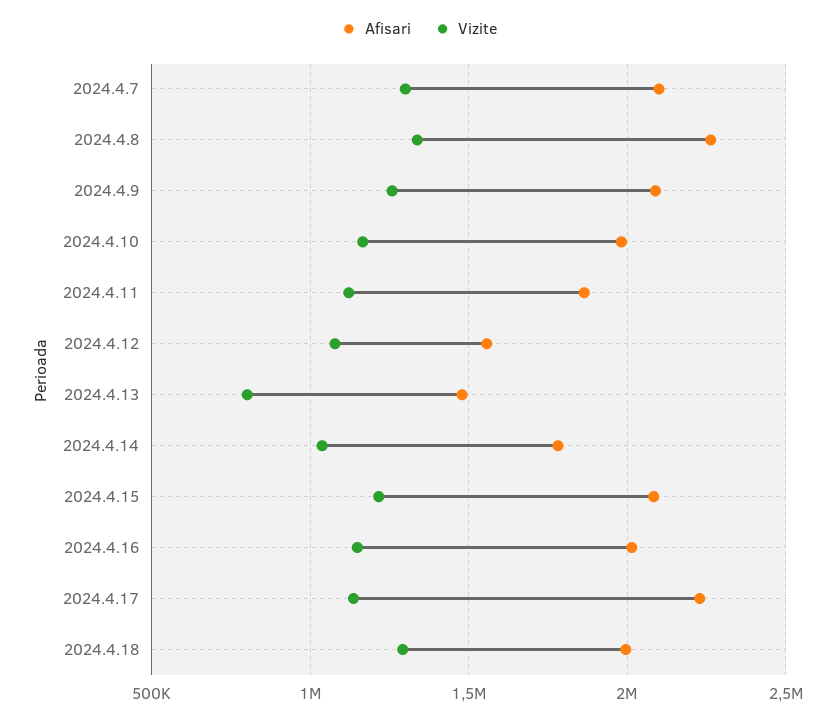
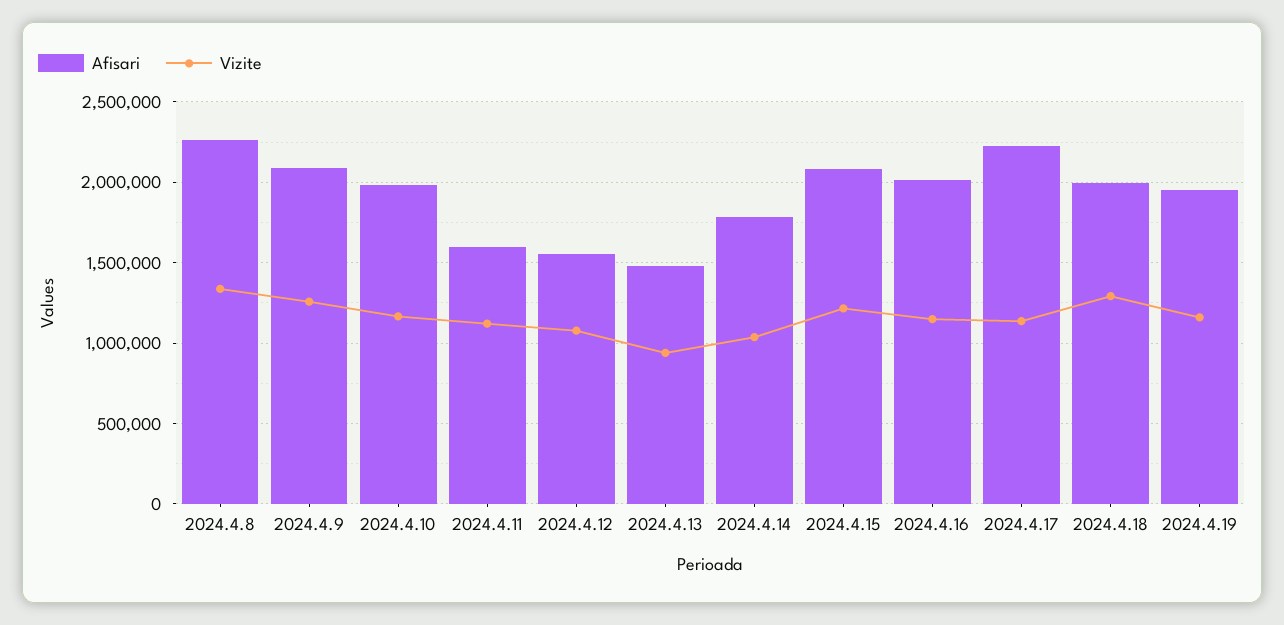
Afisari, 2024.4.7: 2100000 -> none
Vizite, 2024.4.7: 1300000 -> none
Afisari, 2024.4.11: 1850000 -> 1600000
Vizite, 2024.4.13: 800000 -> 950000
Afisari, 2024.4.19: none -> 1950000
Vizite, 2024.4.19: none -> 1150000

